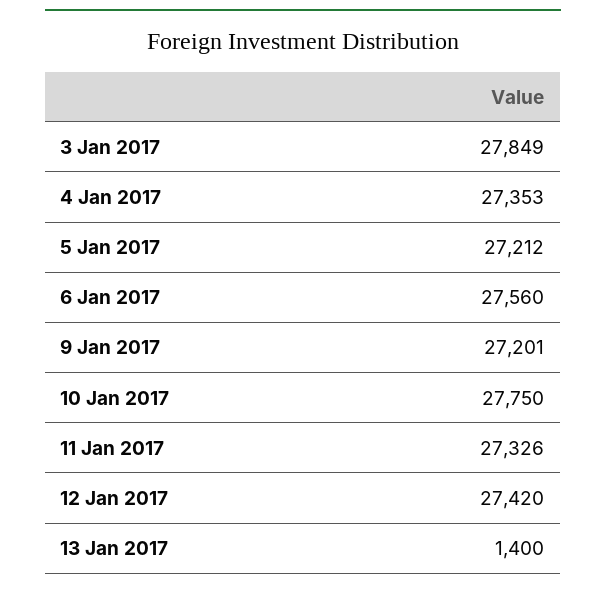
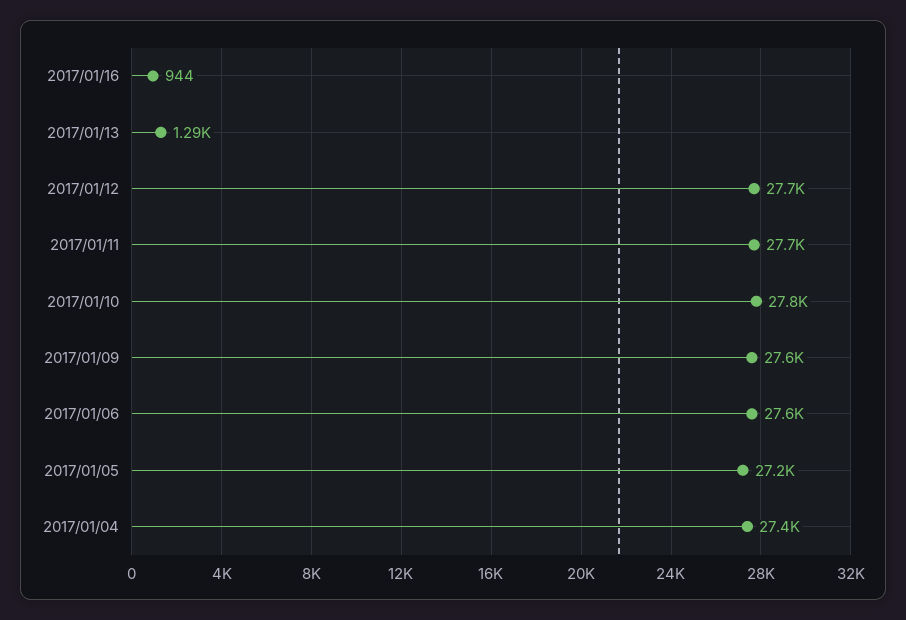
3 Jan 2017: 27849 -> none
9 Jan 2017: 27201 -> 27600
11 Jan 2017: 27326 -> 27700
12 Jan 2017: 27420 -> 27700
13 Jan 2017: 1400 -> 1290
2017/01/16: none -> 944

